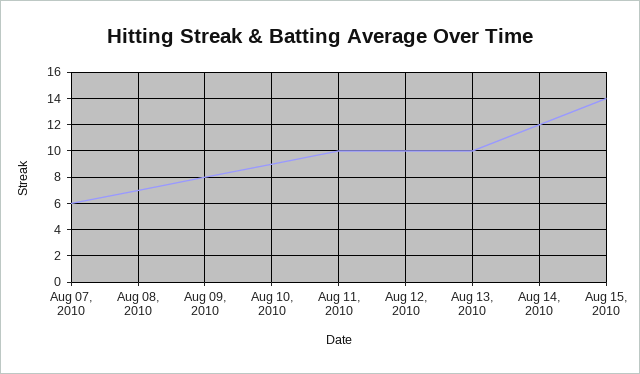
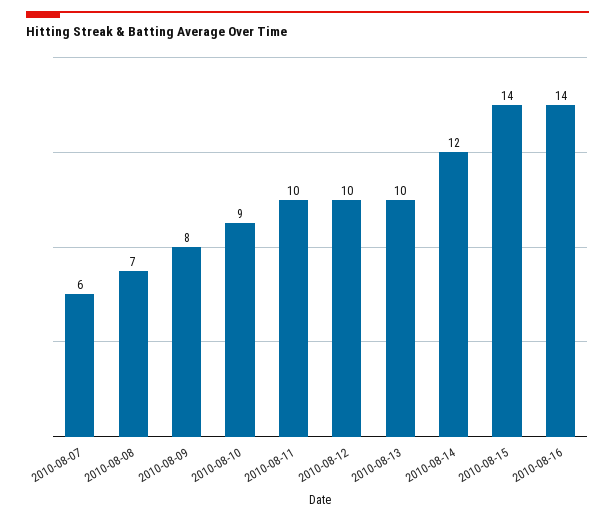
2010-08-16: none -> 14

